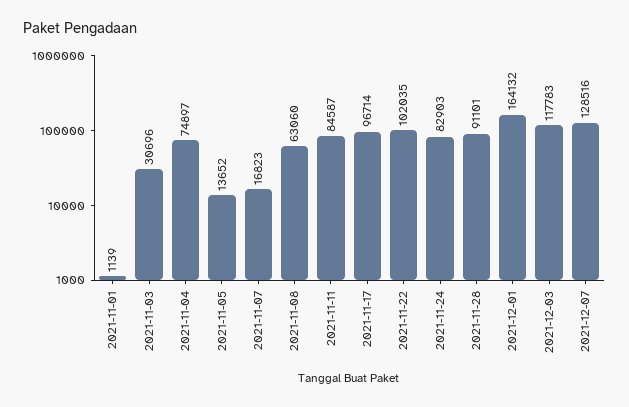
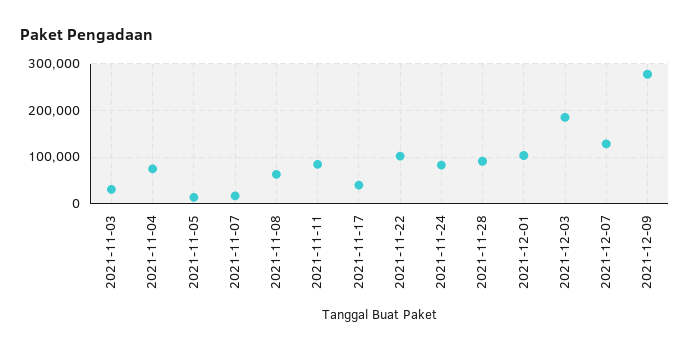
2021-11-01: 1139 -> none
2021-11-17: 96714 -> 40000
2021-12-01: 164132 -> 100000
2021-12-03: 117783 -> 180000
2021-12-09: none -> 280000

